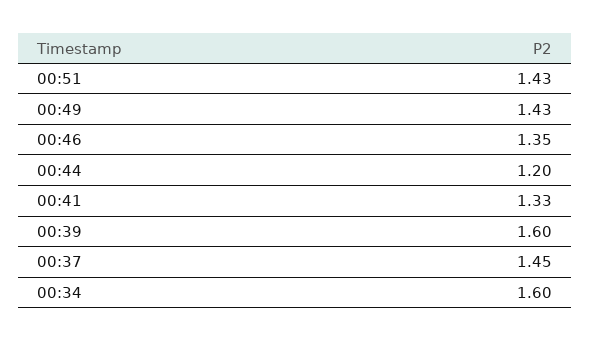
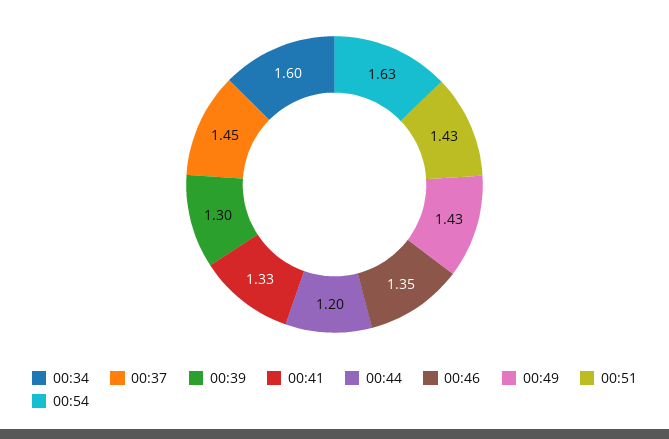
00:39: 1.6 -> 1.3
00:54: none -> 1.63

